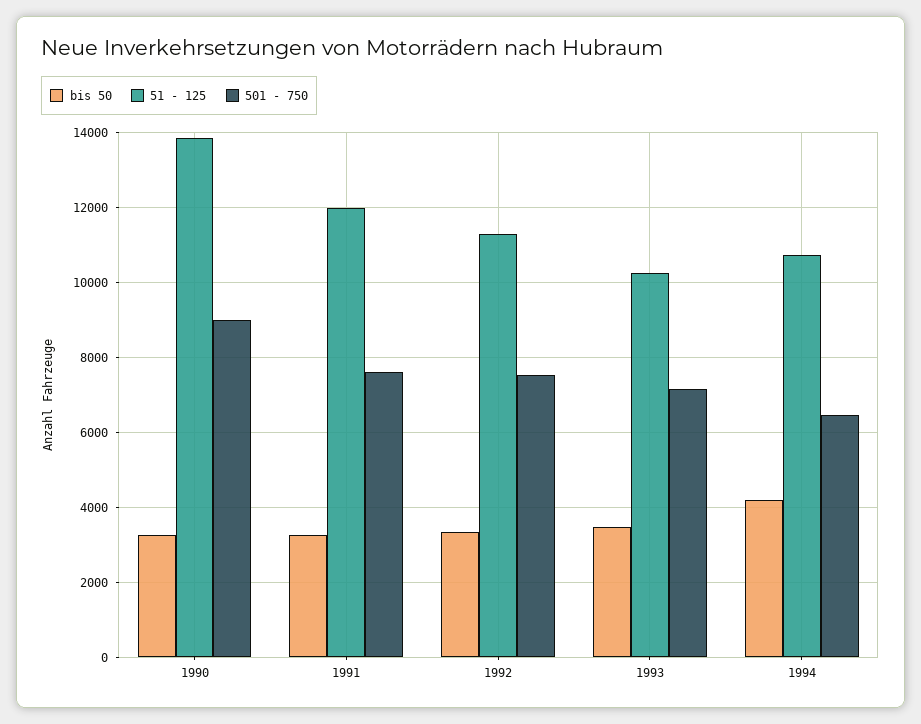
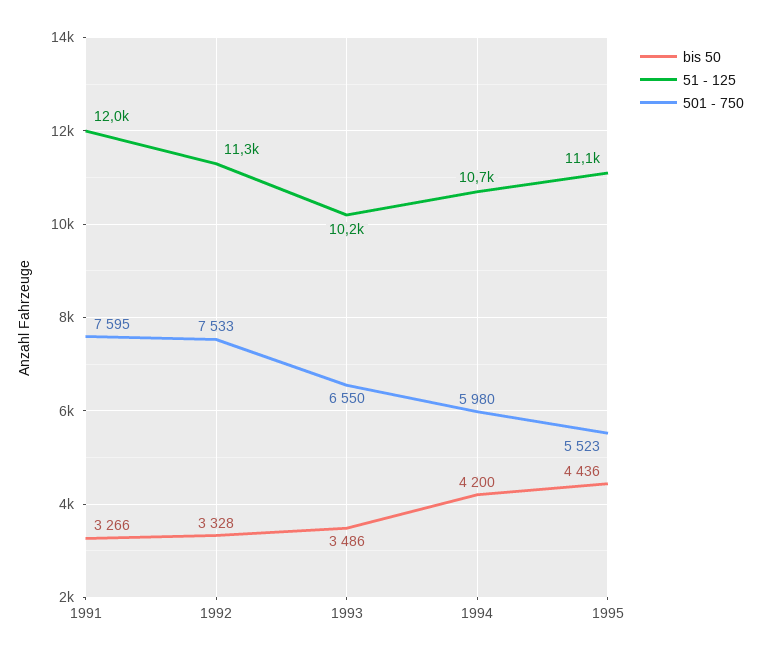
bis 50, 1990: 3200 -> none
51 - 125, 1990: 13800 -> none
501 - 750, 1990: 9000 -> none
501 - 750, 1993: 7200 -> 6550
501 - 750, 1994: 6400 -> 5980
bis 50, 1995: none -> 4436
51 - 125, 1995: none -> 11100
501 - 750, 1995: none -> 5523

